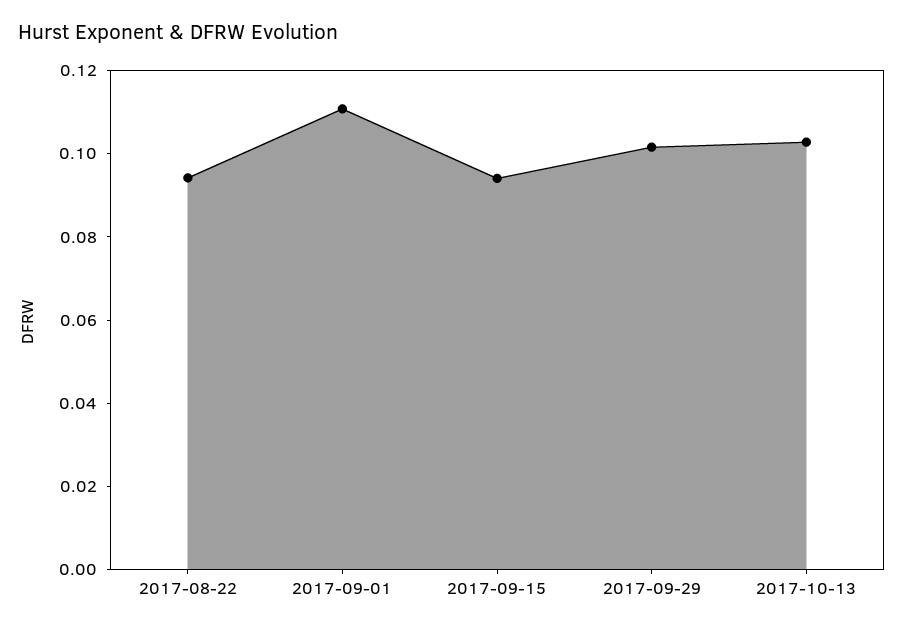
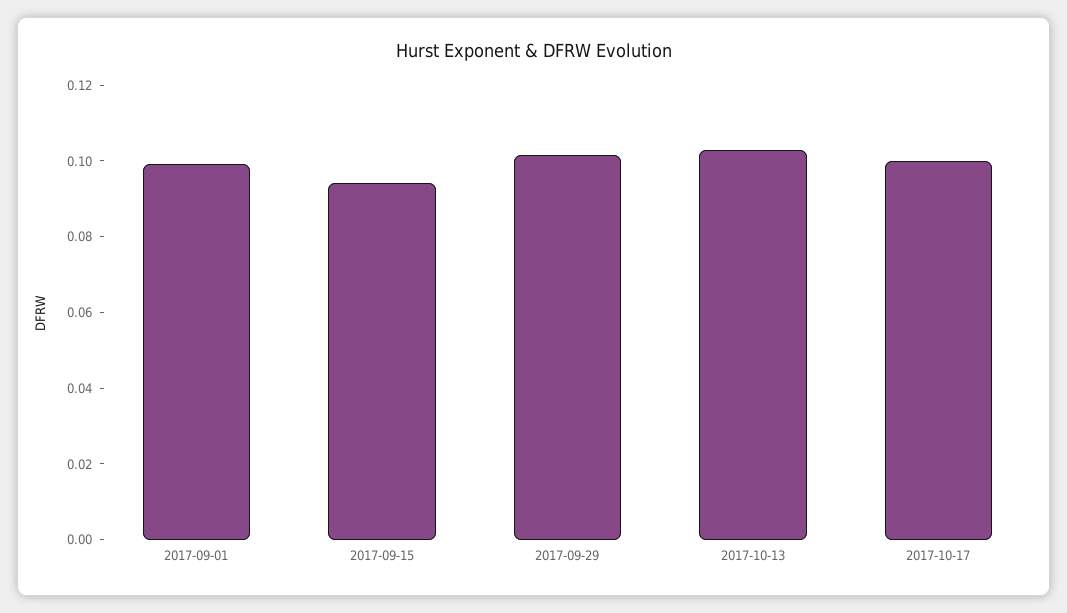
2017-08-22: 0.095 -> none
2017-09-01: 0.11 -> 0.1
2017-10-17: none -> 0.1

